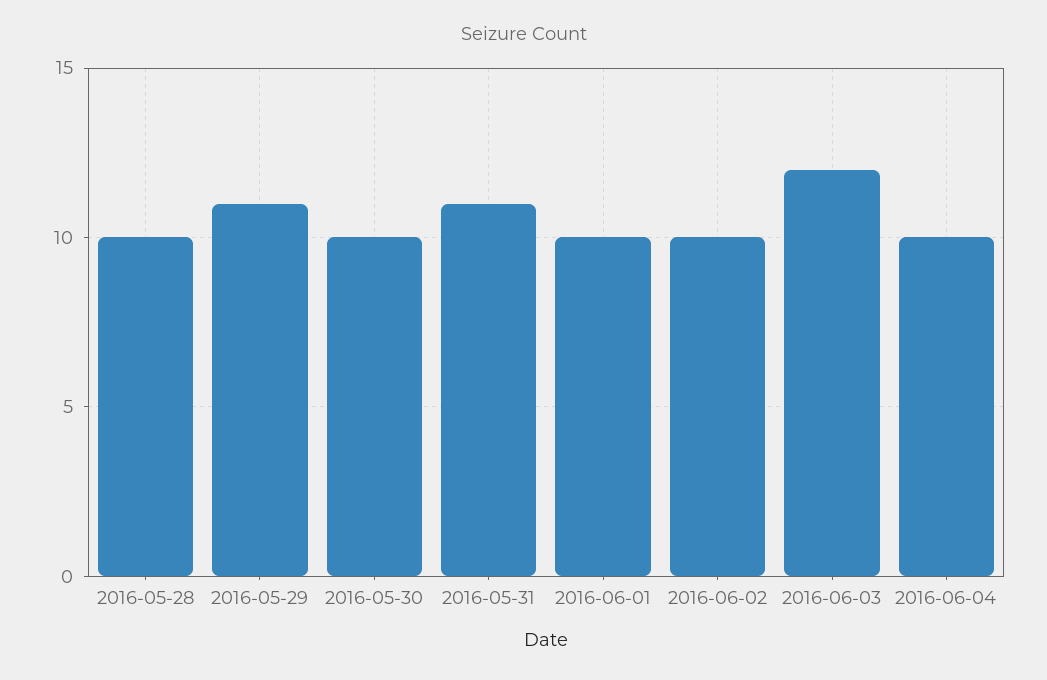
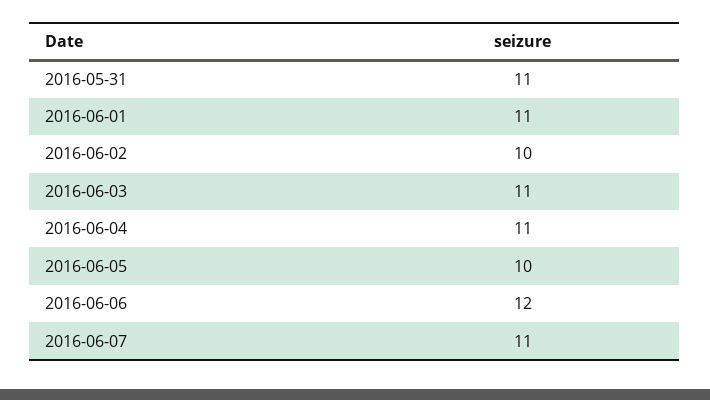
2016-05-28: 10 -> none
2016-05-29: 11 -> none
2016-05-30: 10 -> none
2016-06-01: 10 -> 11
2016-06-03: 12 -> 11
2016-06-04: 10 -> 11
2016-06-05: none -> 10
2016-06-06: none -> 12
2016-06-07: none -> 11

